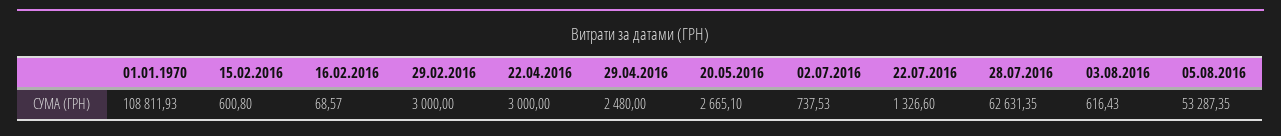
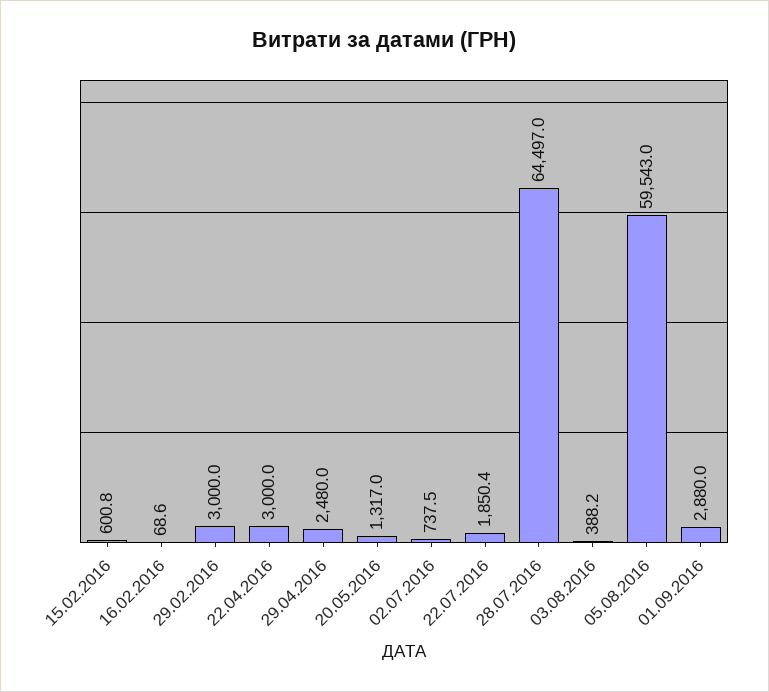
01.01.1970: 108811.93 -> none
20.05.2016: 2665.1 -> 1317
22.07.2016: 1326.6 -> 1850.4
28.07.2016: 62631.35 -> 64497
03.08.2016: 616.43 -> 388.2
05.08.2016: 53287.35 -> 59543
01.09.2016: none -> 2880

